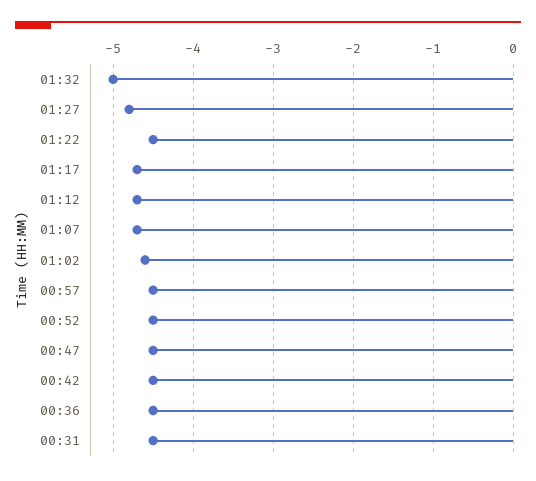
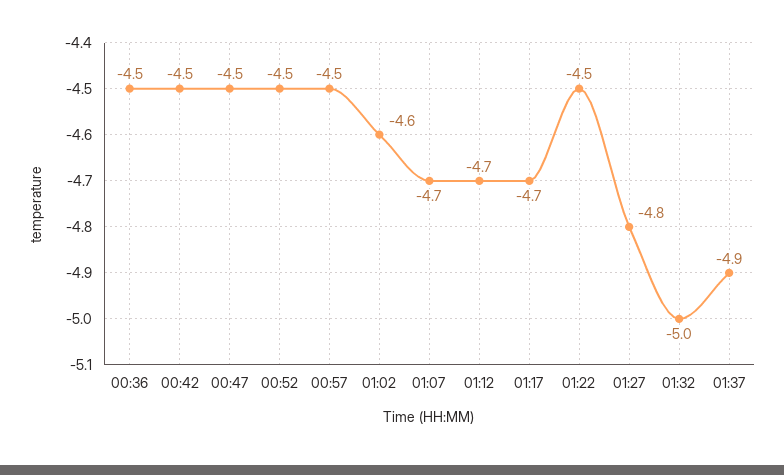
00:31: -4.5 -> none
01:37: none -> -4.9

